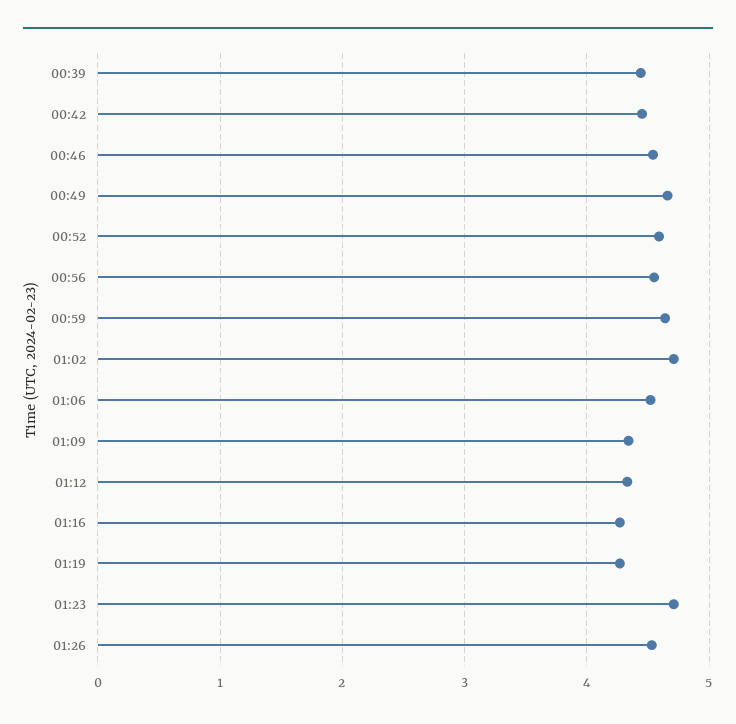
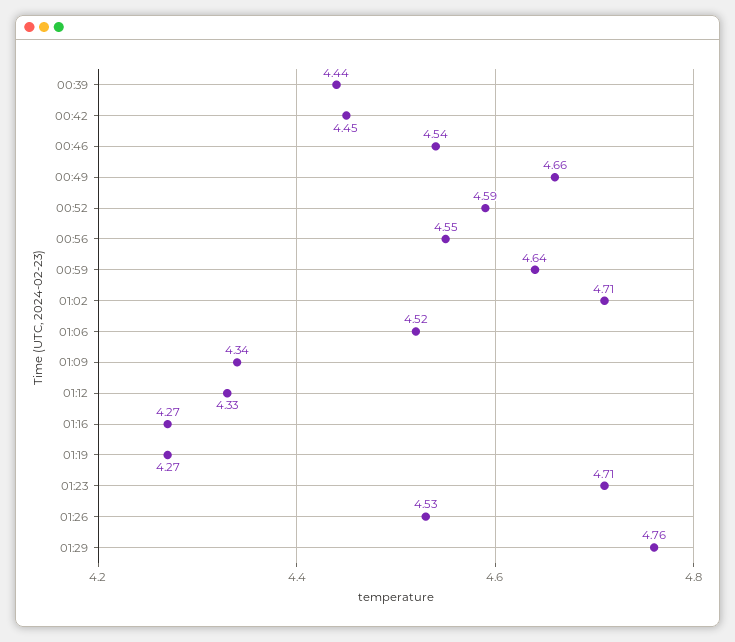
01:29: none -> 4.76

